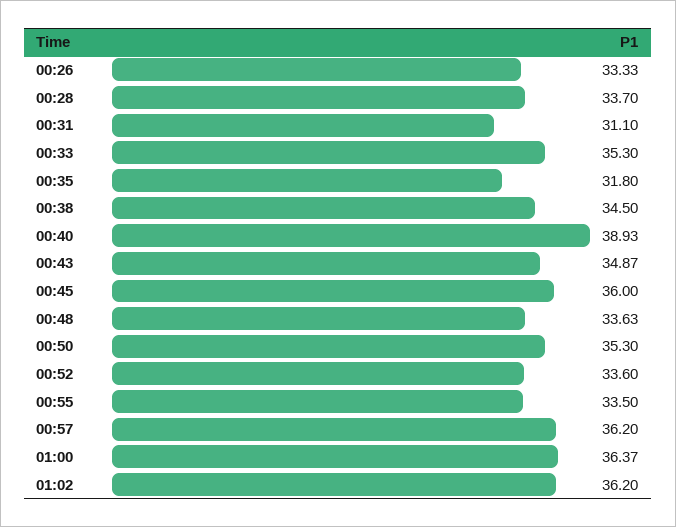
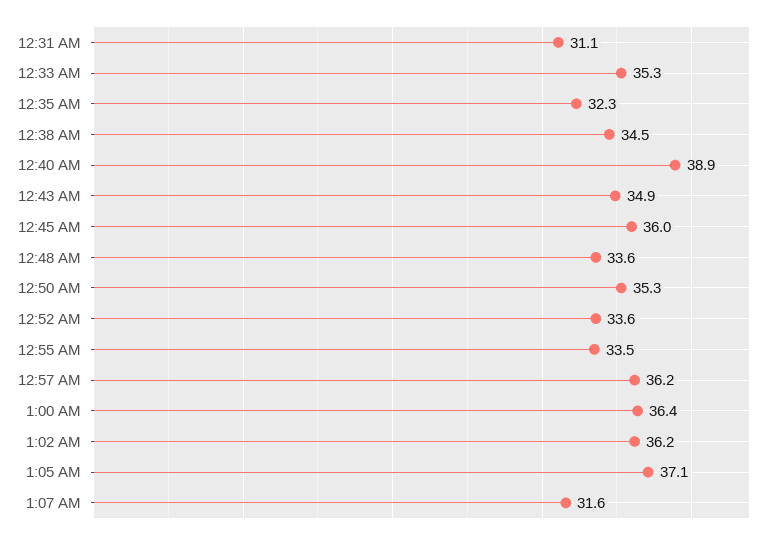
00:26: 33.33 -> none
00:28: 33.7 -> none
00:35: 31.8 -> 32.3
1:05 AM: none -> 37.1
1:07 AM: none -> 31.6

